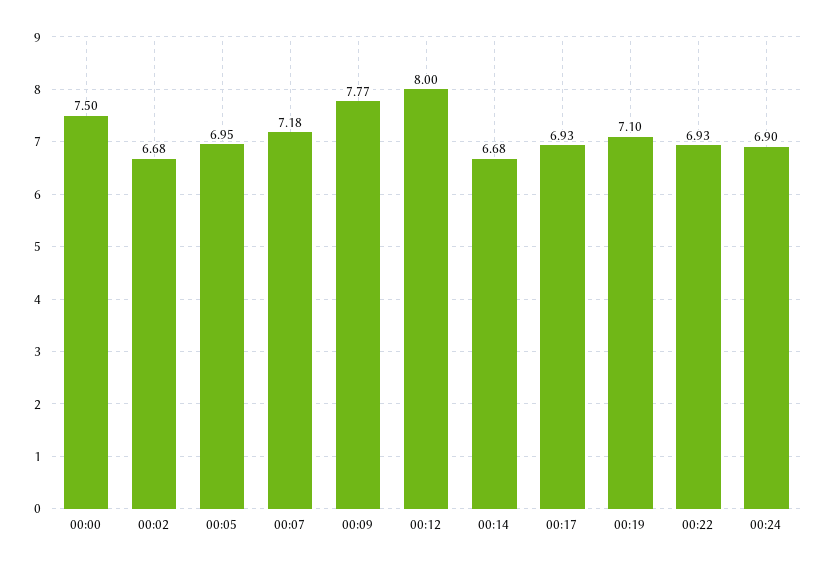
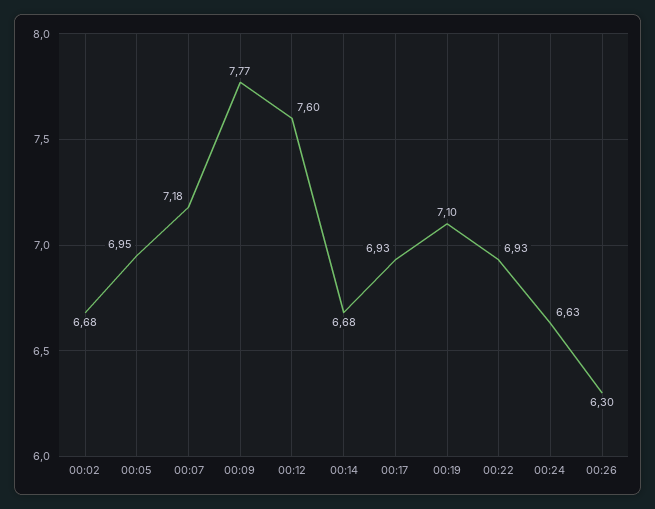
00:00: 7.5 -> none
00:12: 8 -> 7.6
00:24: 6.9 -> 6.63
00:26: none -> 6.3

